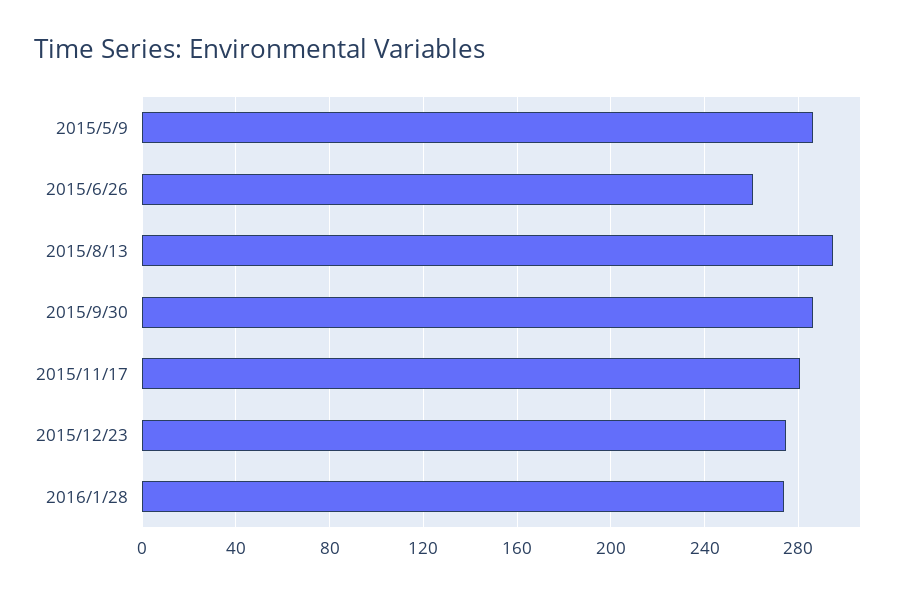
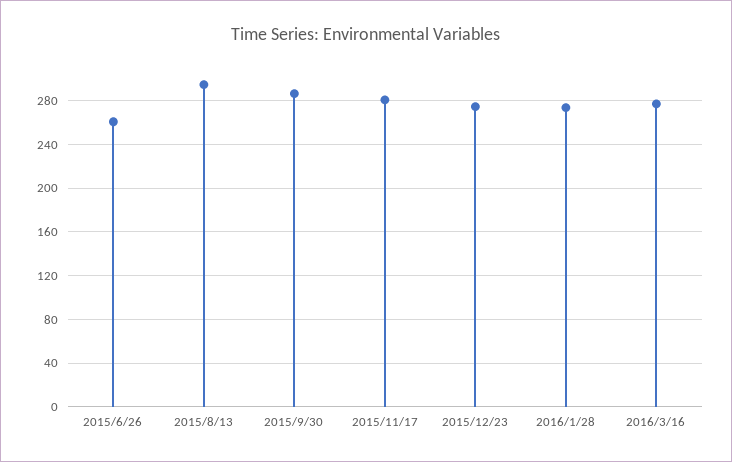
2015/5/9: 285 -> none
2016/3/16: none -> 280

